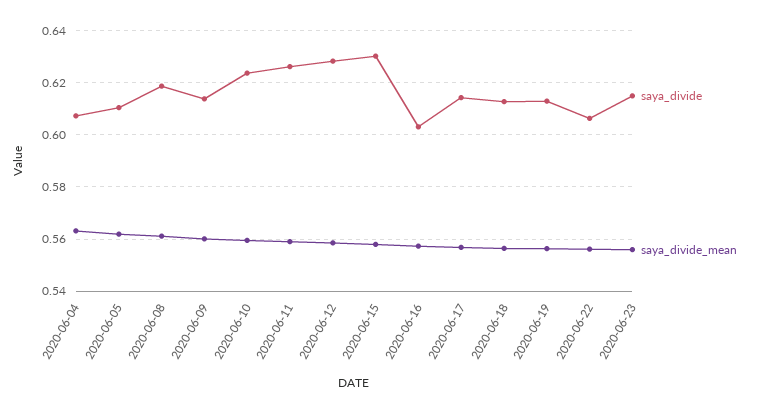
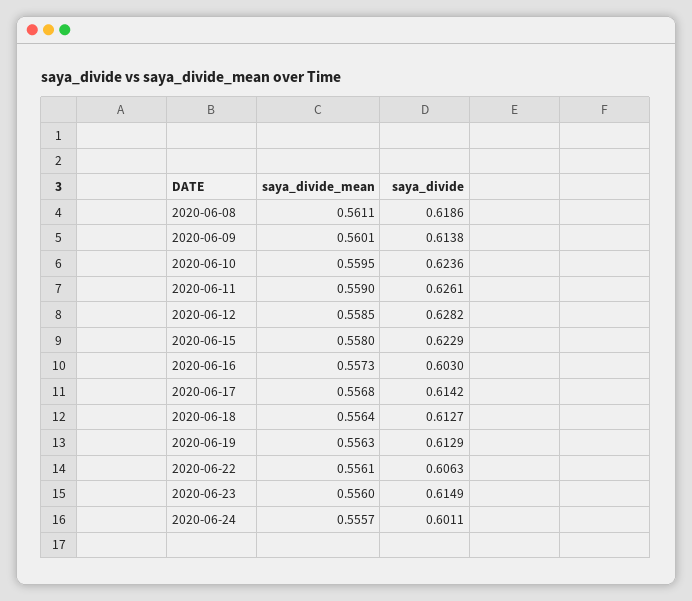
saya_divide, 2020-06-04: 0.6075 -> none
saya_divide_mean, 2020-06-04: 0.5625 -> none
saya_divide, 2020-06-05: 0.61 -> none
saya_divide_mean, 2020-06-05: 0.5625 -> none
saya_divide, 2020-06-15: 0.63 -> 0.6229
saya_divide_mean, 2020-06-24: none -> 0.5557
saya_divide, 2020-06-24: none -> 0.6011

